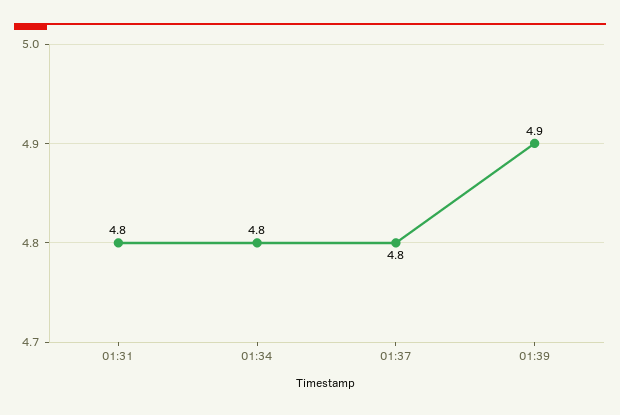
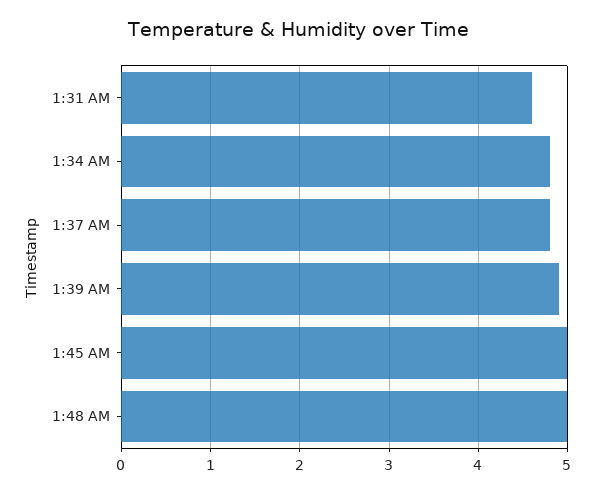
01:31: 4.8 -> 4.6
1:45 AM: none -> 5
1:48 AM: none -> 5

